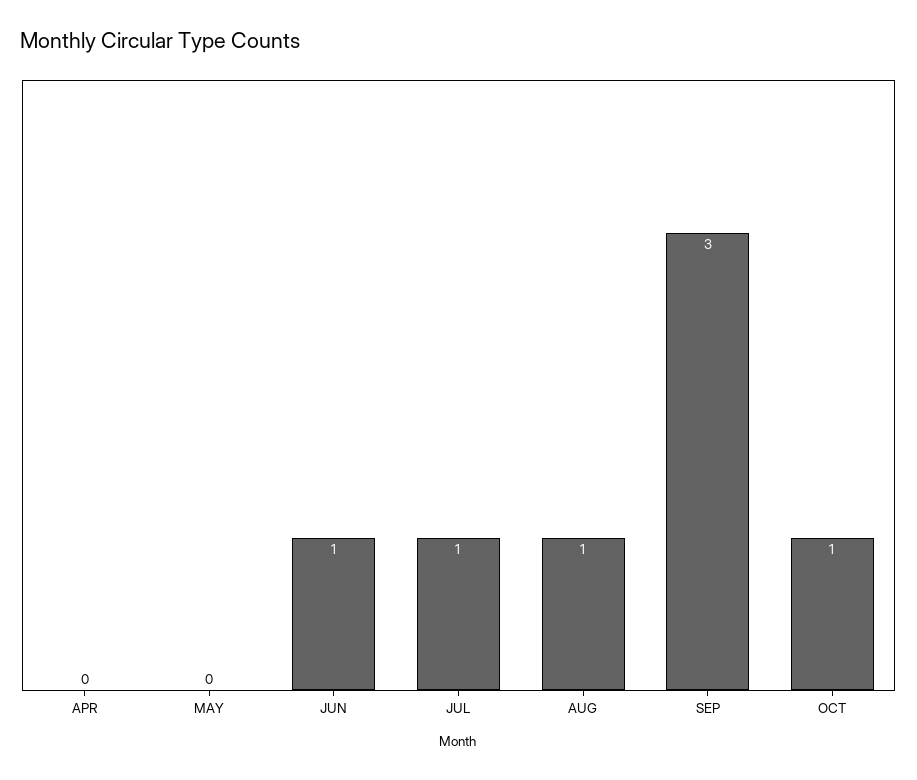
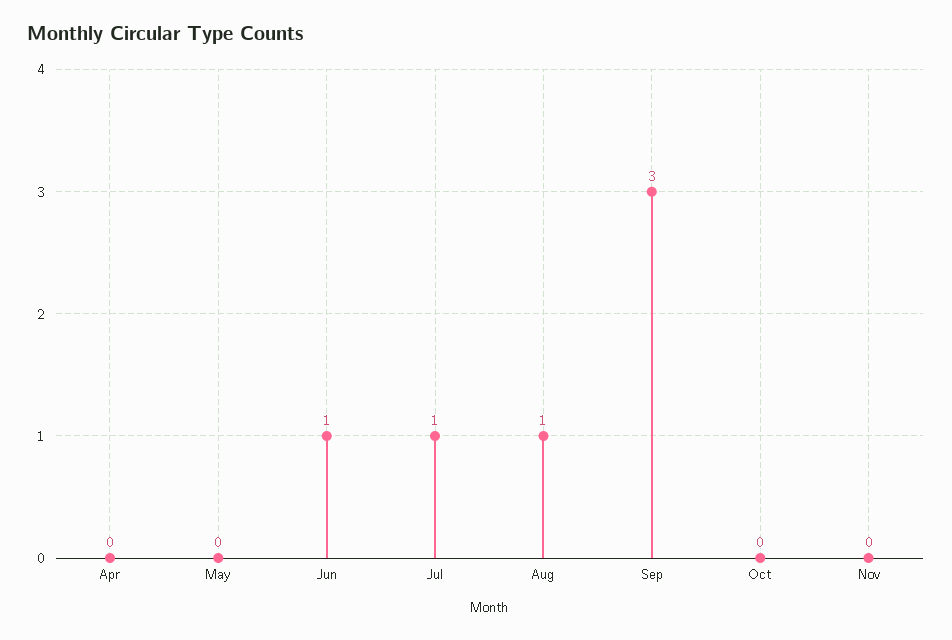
OCT: 1 -> 0
Nov: none -> 0

